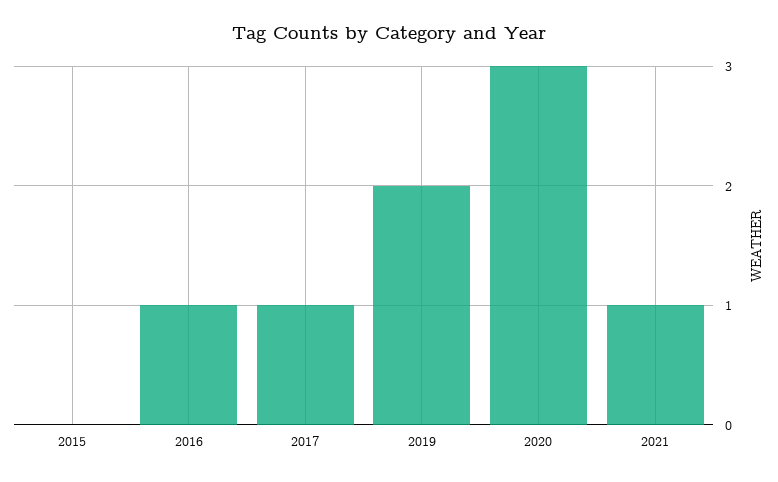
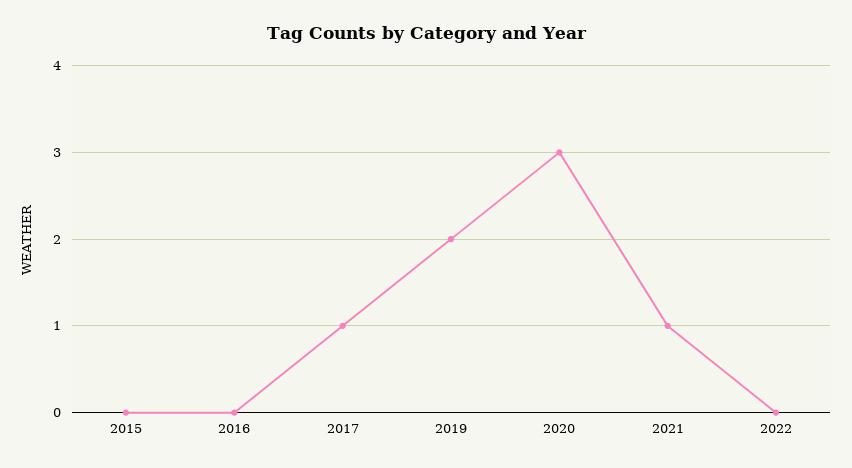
2016: 1 -> 0
2022: none -> 0

